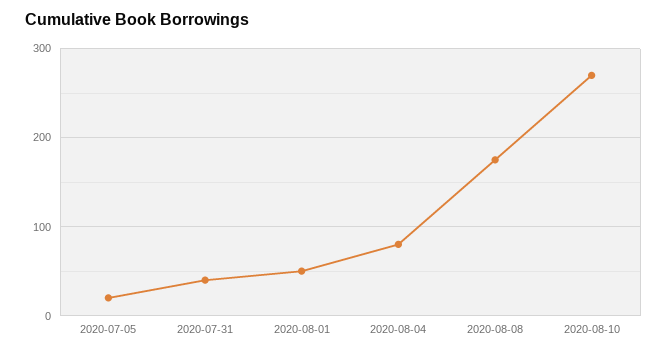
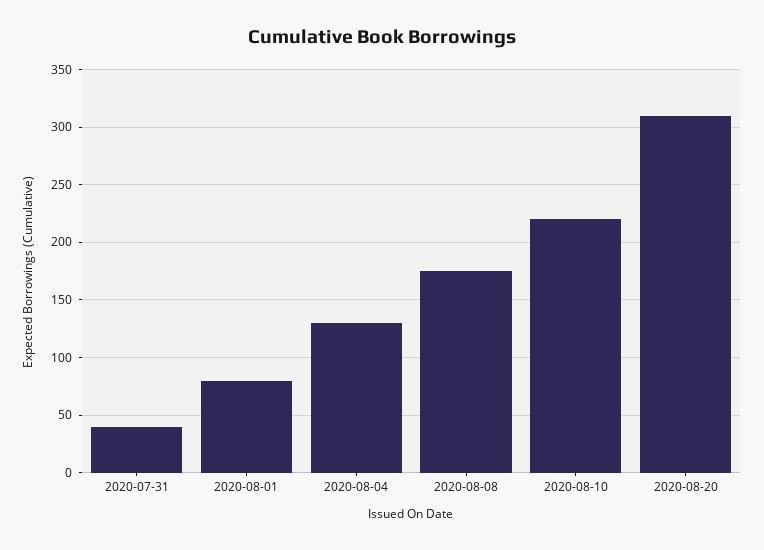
2020-07-05: 20 -> none
2020-08-01: 50 -> 80
2020-08-04: 80 -> 130
2020-08-10: 270 -> 220
2020-08-20: none -> 310

